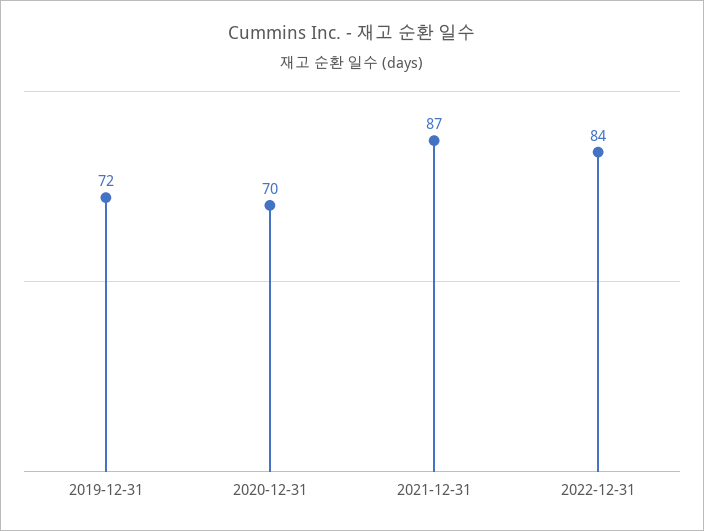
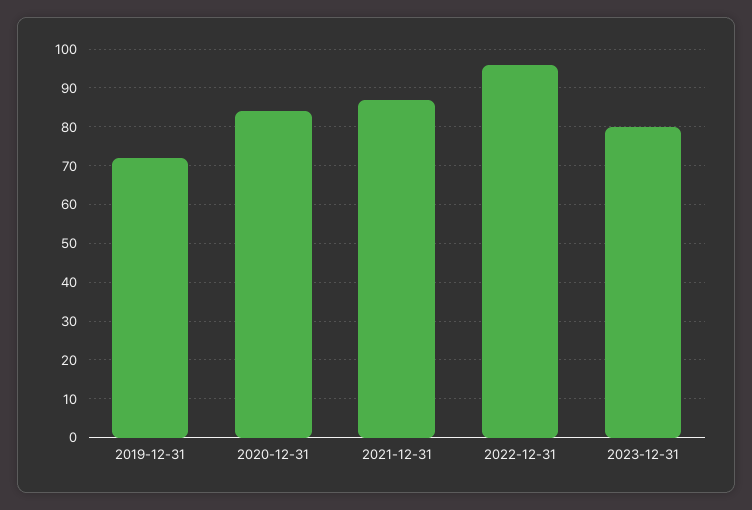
2020-12-31: 70 -> 85
2022-12-31: 84 -> 95
2023-12-31: none -> 80

